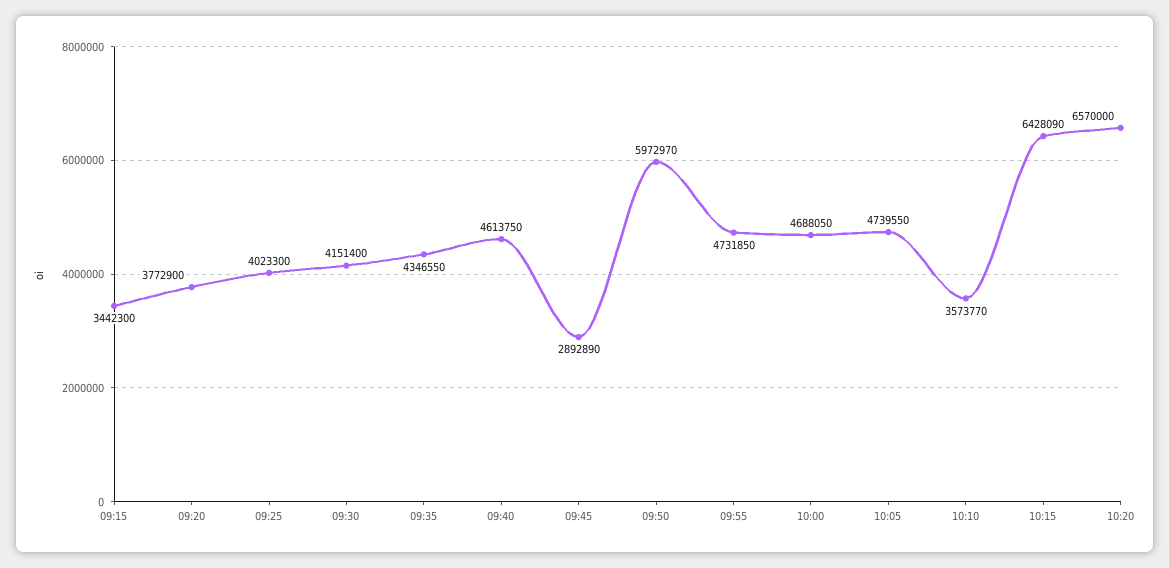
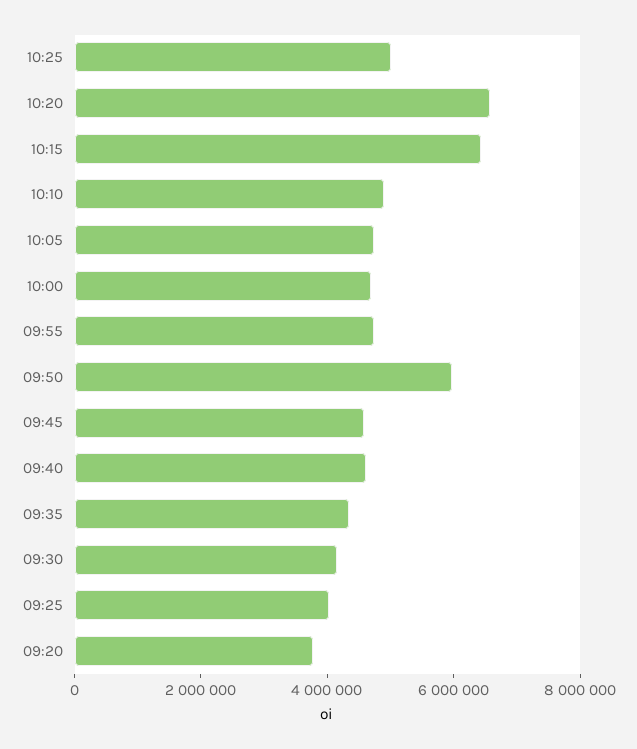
09:15: 3442300 -> none
09:45: 2892890 -> 4500000
10:10: 3573770 -> 5000000
10:25: none -> 5000000

